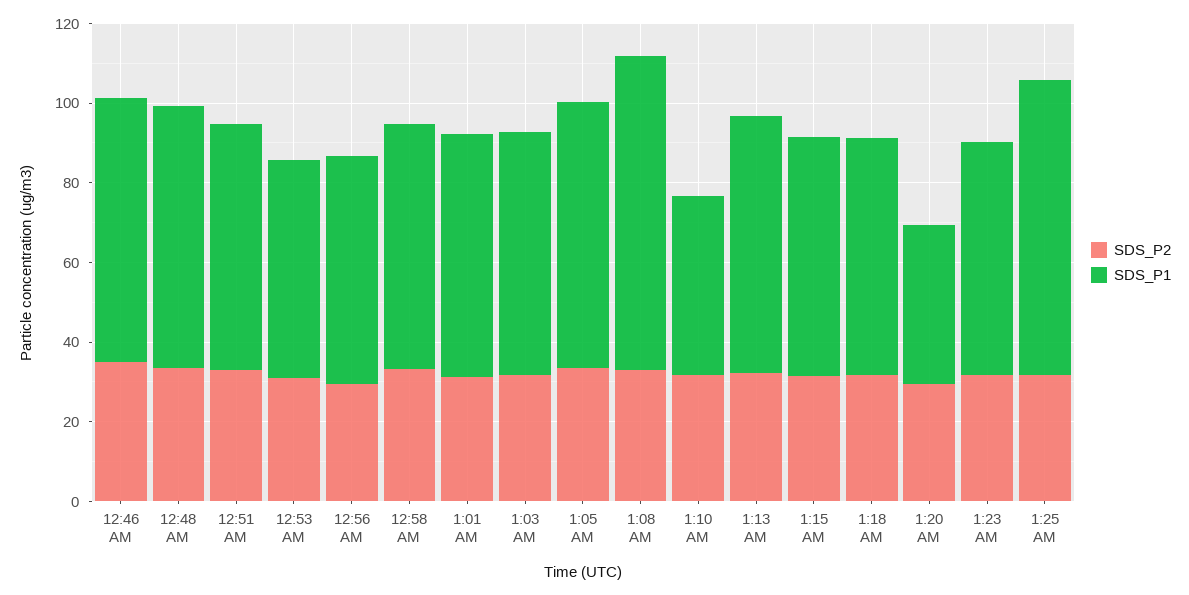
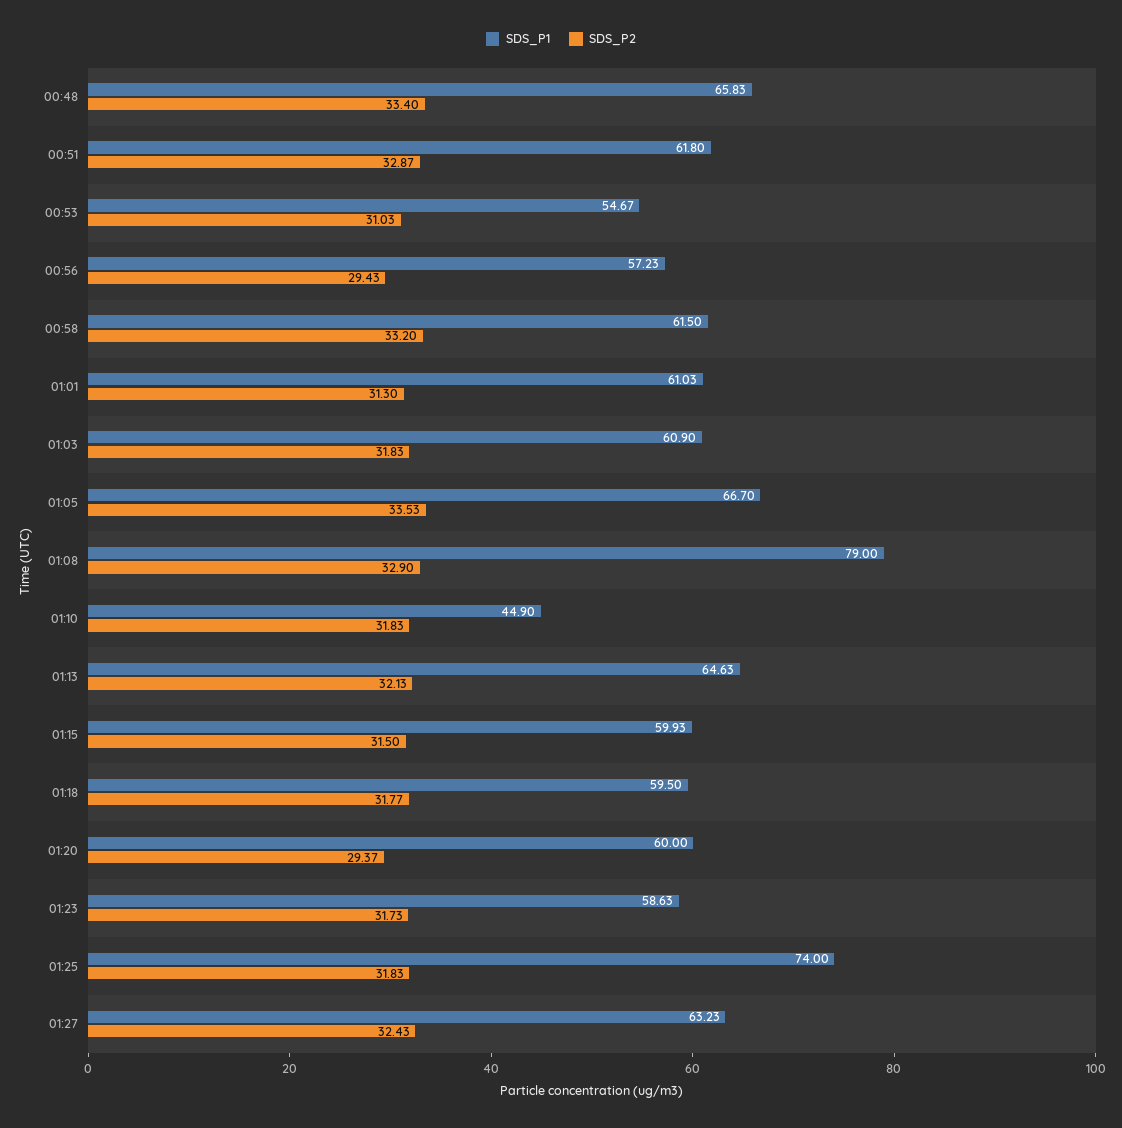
SDS_P2, 12:46 AM: 35 -> none
SDS_P1, 12:46 AM: 65 -> none
SDS_P1, 1:20 AM: 40 -> 60
SDS_P1, 01:27: none -> 63.23
SDS_P2, 01:27: none -> 32.43

